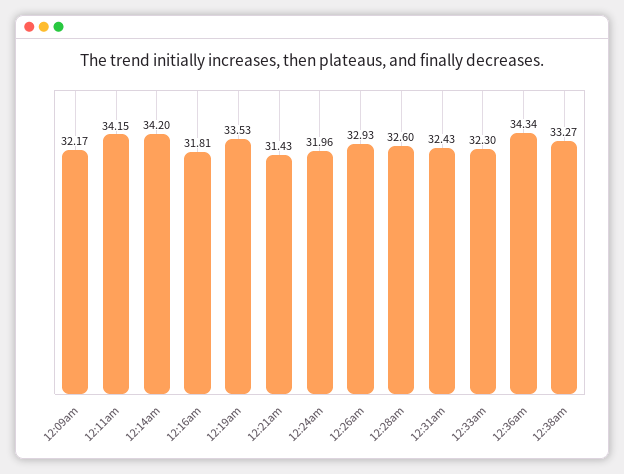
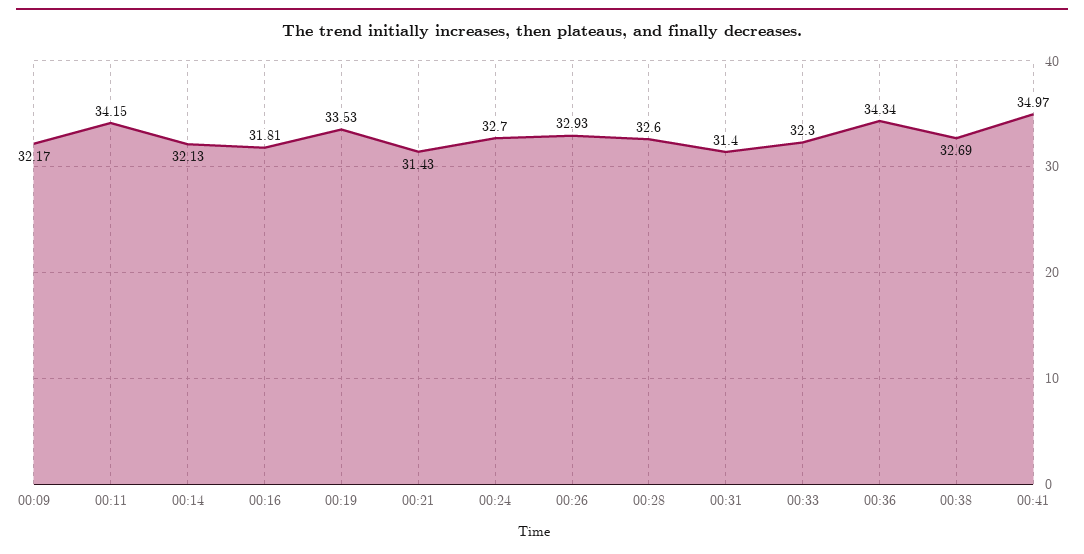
12:14am: 34.2 -> 32.13
12:24am: 31.96 -> 32.7
12:31am: 32.43 -> 31.4
12:38am: 33.27 -> 32.69
00:41: none -> 34.97

